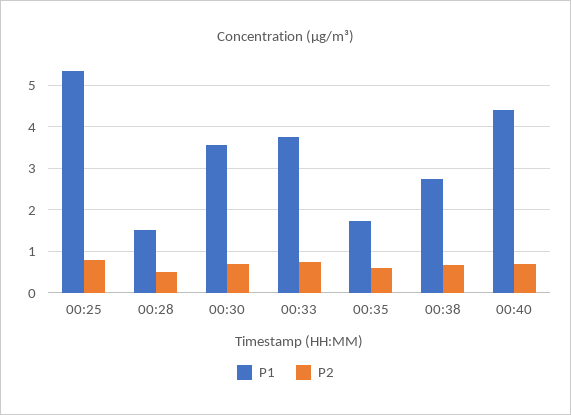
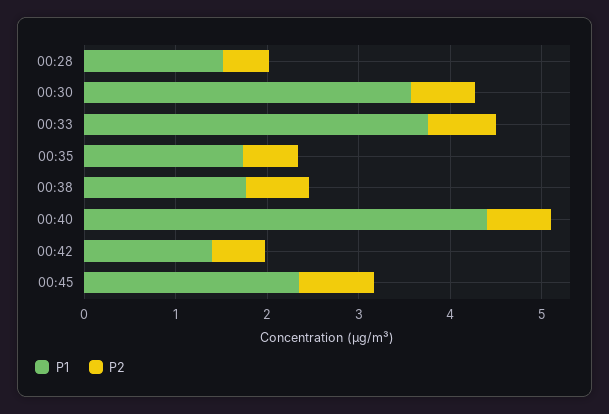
P1, 00:25: 5.4 -> none
P2, 00:25: 0.8 -> none
P1, 00:38: 2.8 -> 1.8
P1, 00:42: none -> 1.4
P2, 00:42: none -> 0.6
P1, 00:45: none -> 2.4
P2, 00:45: none -> 0.8

